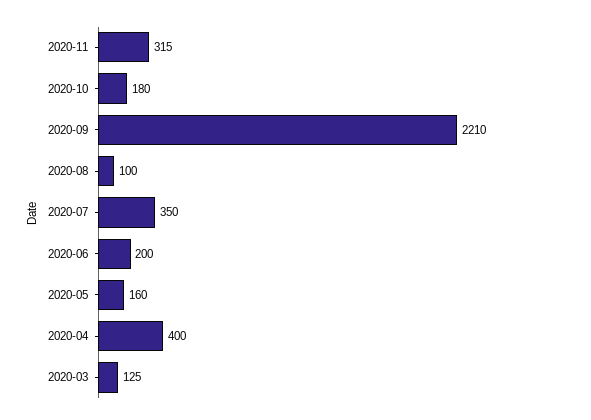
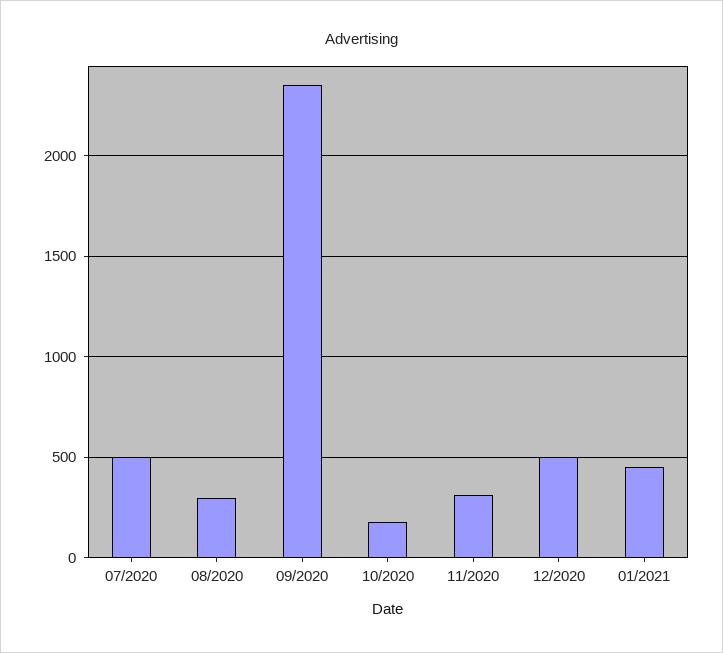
2020-09: 2210 -> 2350
2020-08: 100 -> 300
2020-07: 350 -> 500
2020-06: 200 -> none
2020-05: 160 -> none
2020-04: 400 -> none
2020-03: 125 -> none
12/2020: none -> 500
01/2021: none -> 450

